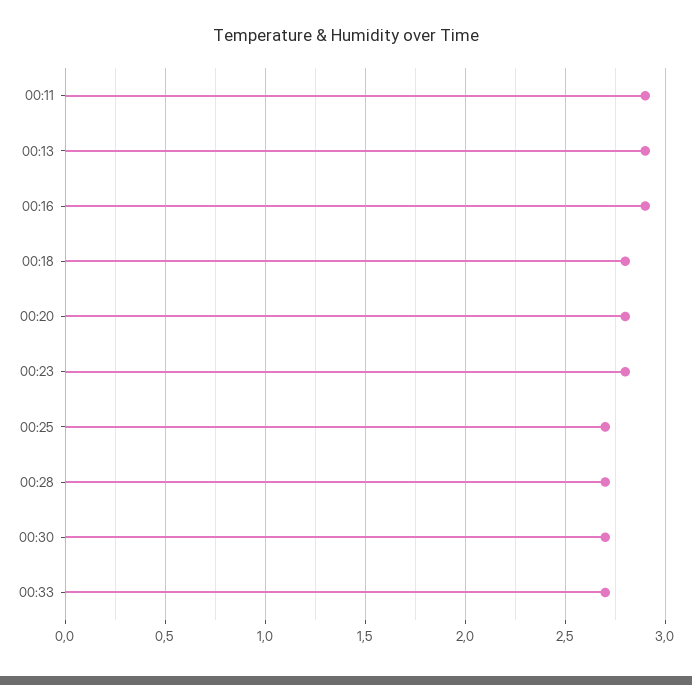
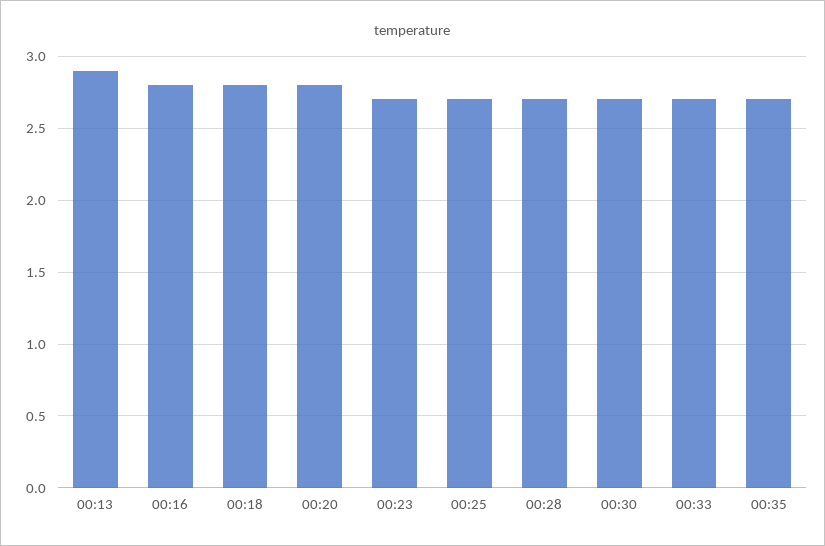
00:11: 2.9 -> none
00:16: 2.9 -> 2.8
00:23: 2.8 -> 2.7
00:35: none -> 2.7

